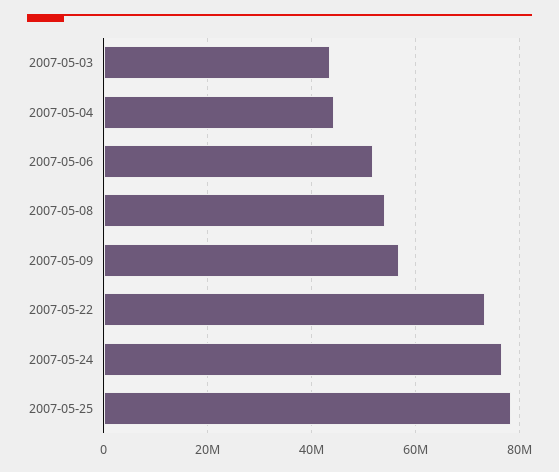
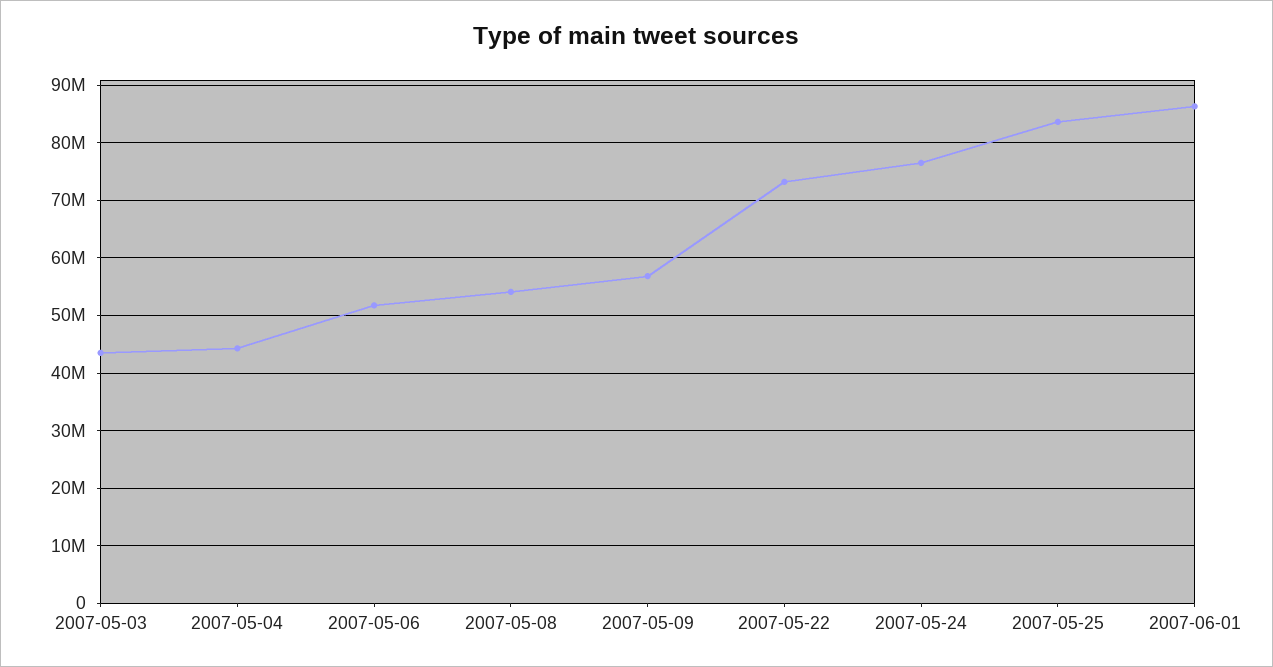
2007-05-25: 78000000 -> 84000000
2007-06-01: none -> 86000000

